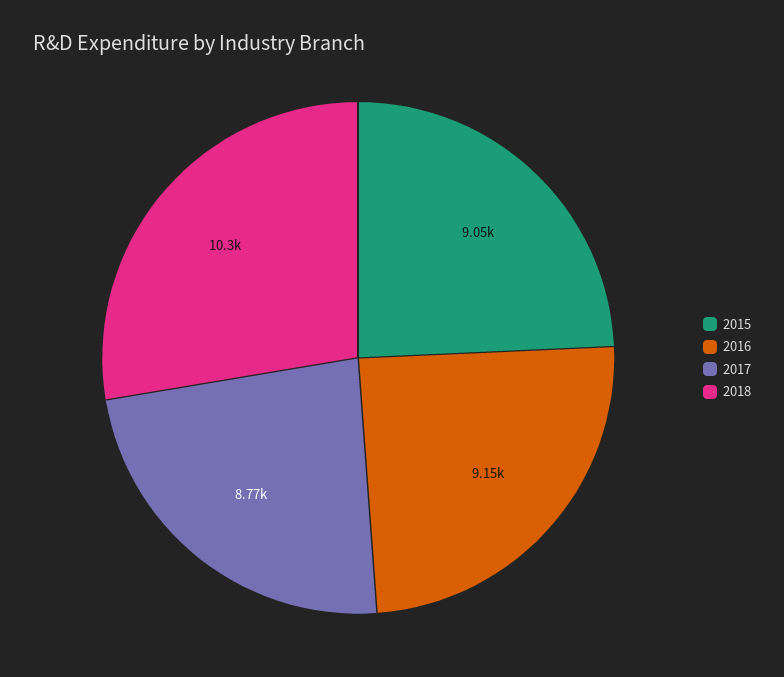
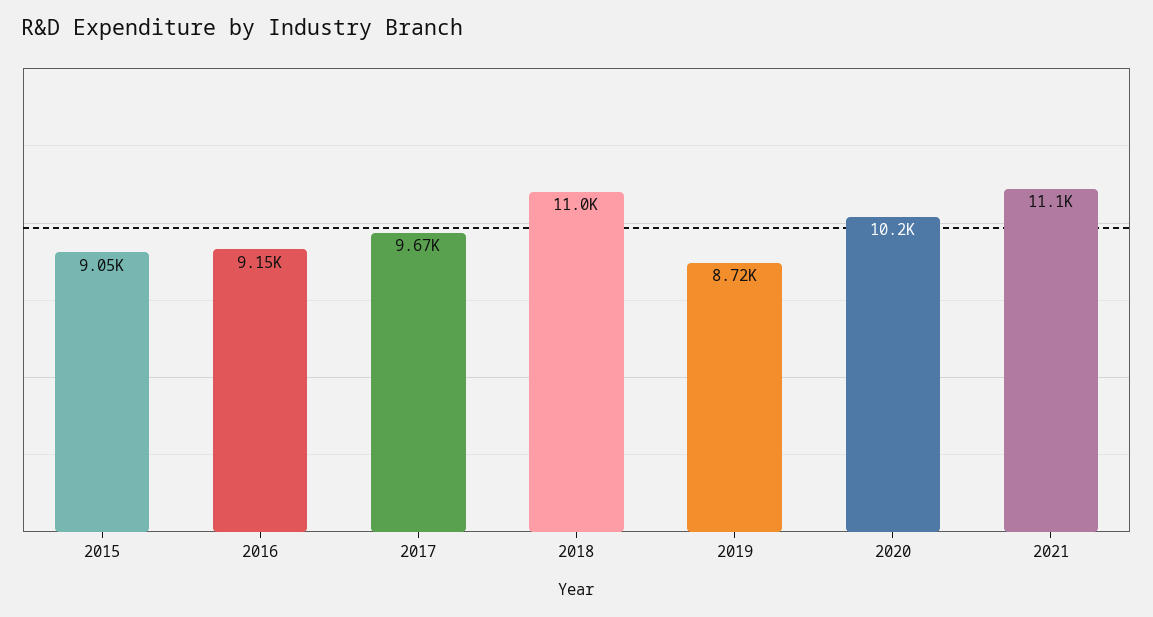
2017: 8770 -> 9670
2018: 10300 -> 11000
2019: none -> 8720
2020: none -> 10200
2021: none -> 11100

